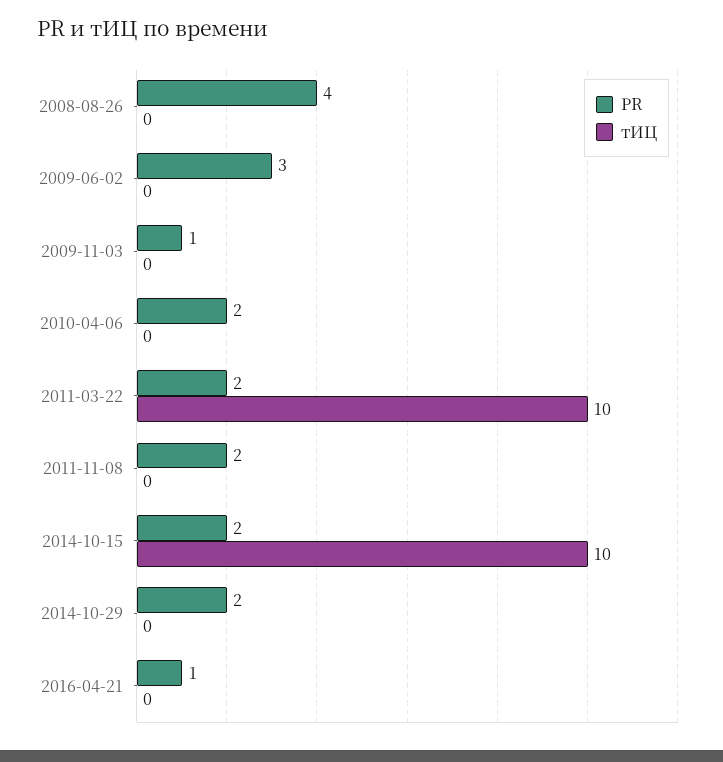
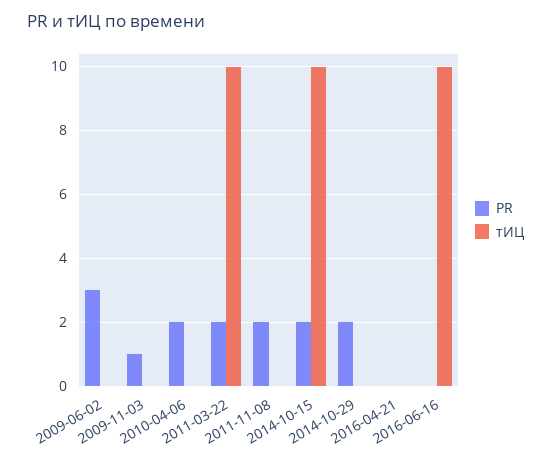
PR, 2008-08-26: 4 -> none
тИЦ, 2008-08-26: 0 -> none
PR, 2016-04-21: 1 -> 0
PR, 2016-06-16: none -> 0
тИЦ, 2016-06-16: none -> 10

